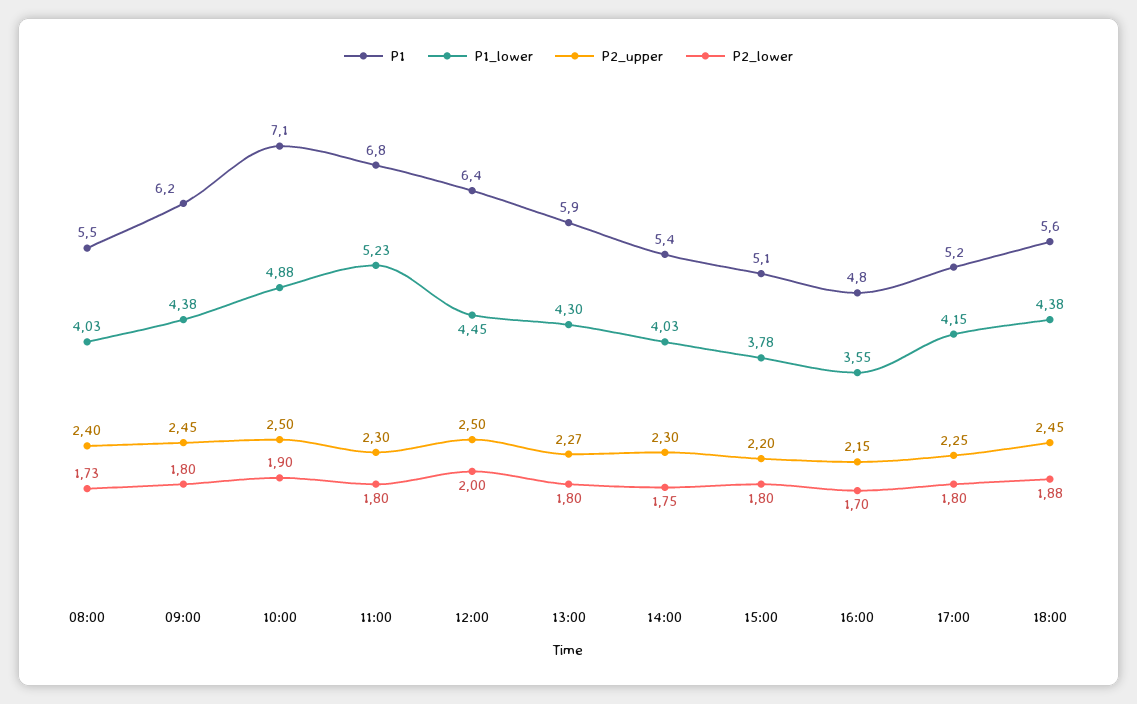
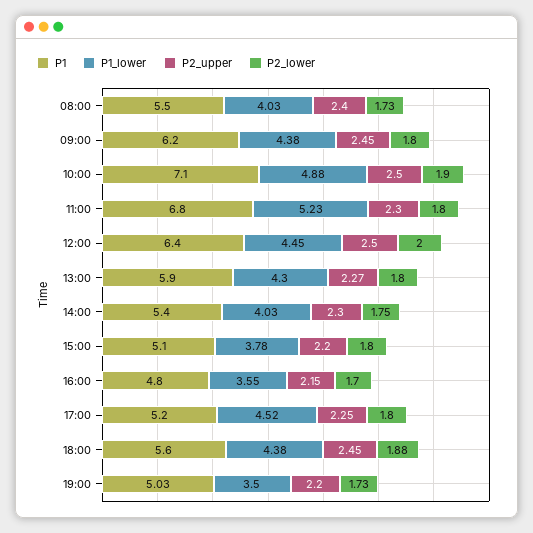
P1_lower, 17:00: 4.15 -> 4.52
P1, 19:00: none -> 5.03
P1_lower, 19:00: none -> 3.5
P2_upper, 19:00: none -> 2.2
P2_lower, 19:00: none -> 1.73

